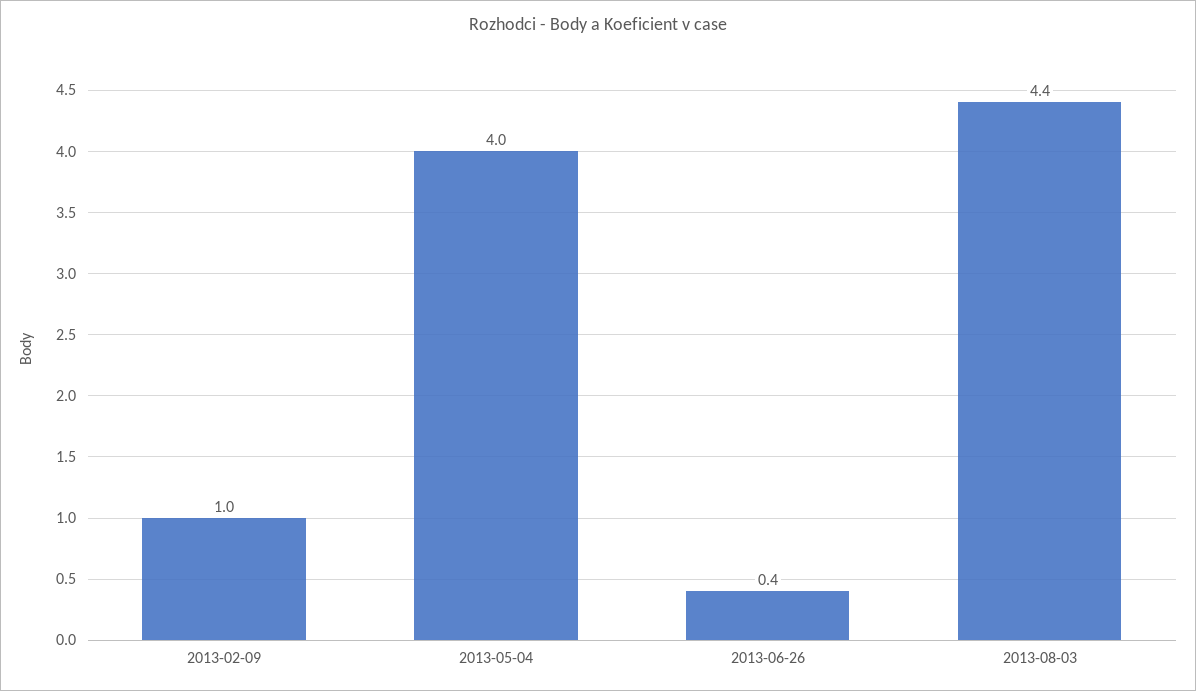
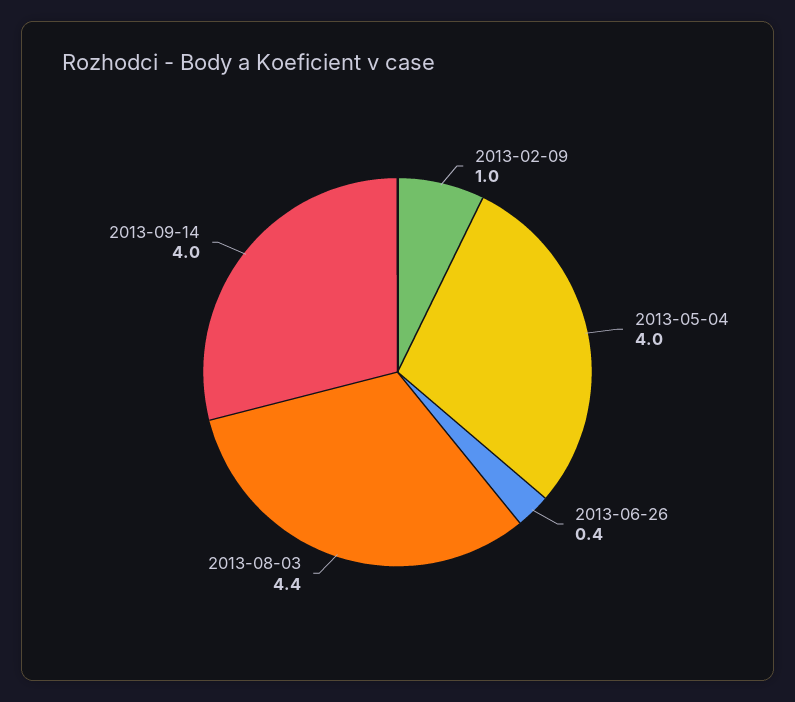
2013-09-14: none -> 4

